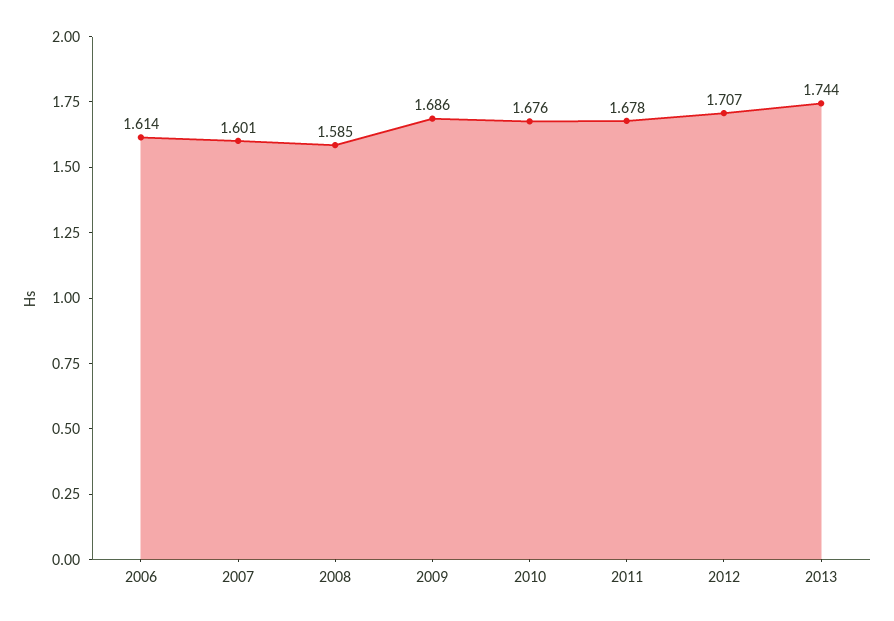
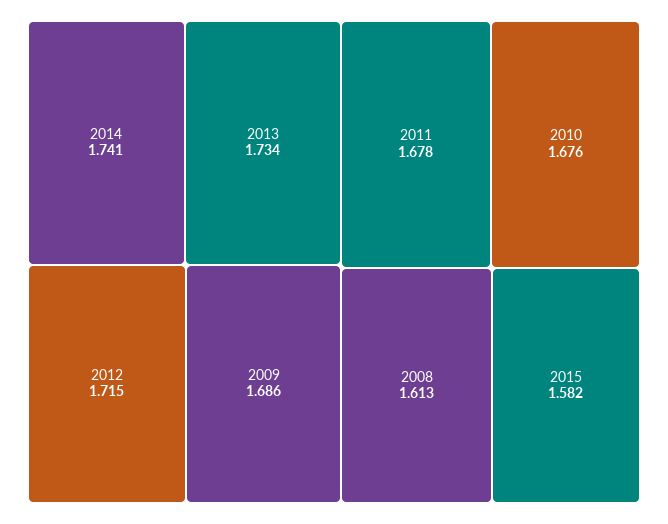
2006: 1.614 -> none
2007: 1.601 -> none
2008: 1.585 -> 1.613
2012: 1.707 -> 1.715
2013: 1.744 -> 1.734
2014: none -> 1.741
2015: none -> 1.582

